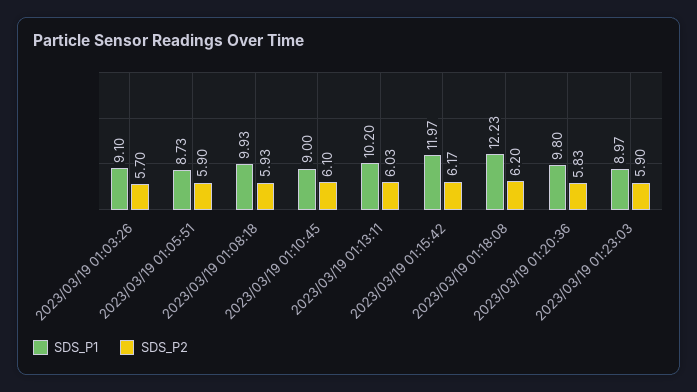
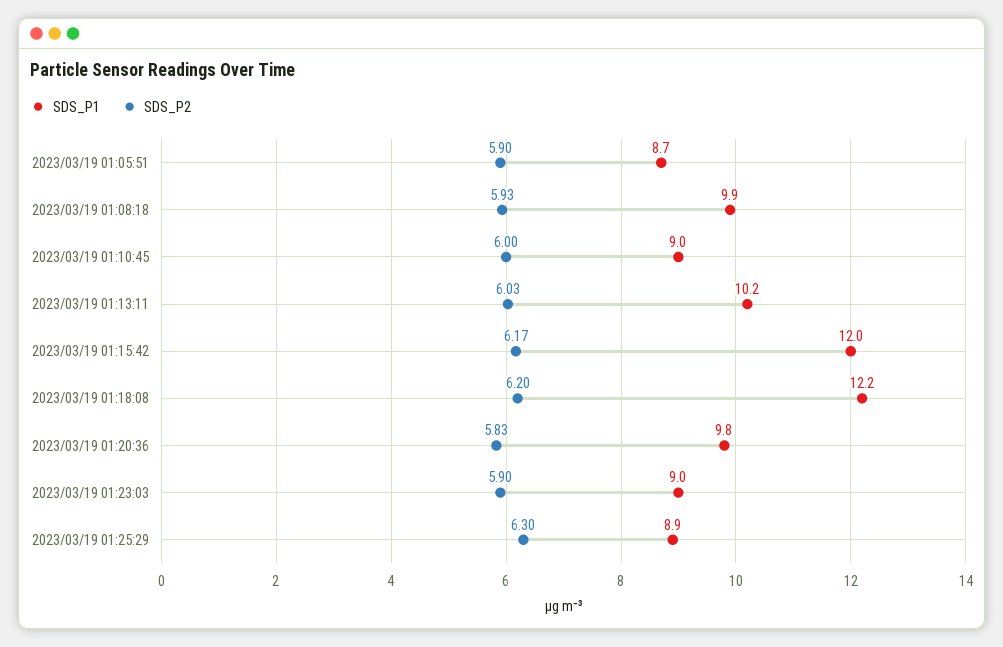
SDS_P1, 2023/03/19 01:03:26: 9.1 -> none
SDS_P2, 2023/03/19 01:03:26: 5.7 -> none
SDS_P2, 2023/03/19 01:10:45: 6.1 -> 6
SDS_P1, 2023/03/19 01:25:29: none -> 8.9
SDS_P2, 2023/03/19 01:25:29: none -> 6.3

